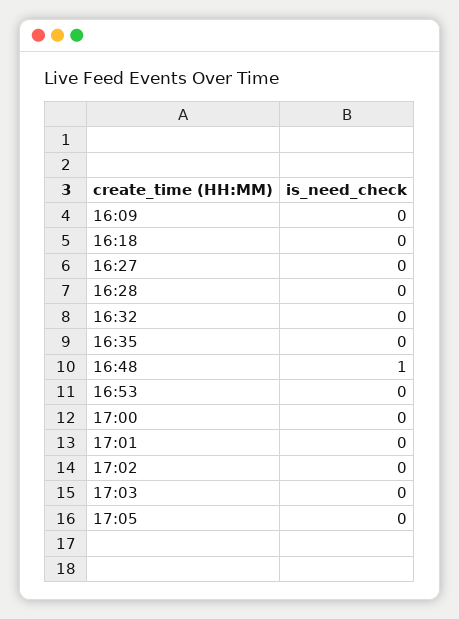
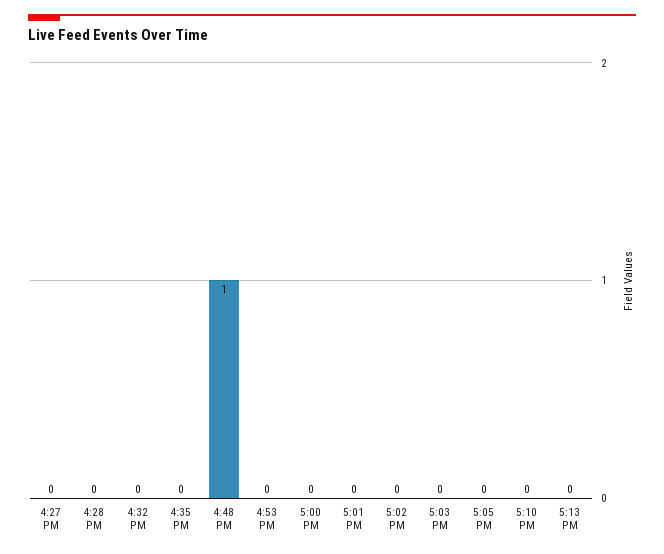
16:09: 0 -> none
16:18: 0 -> none
5:10 PM: none -> 0
5:13 PM: none -> 0

